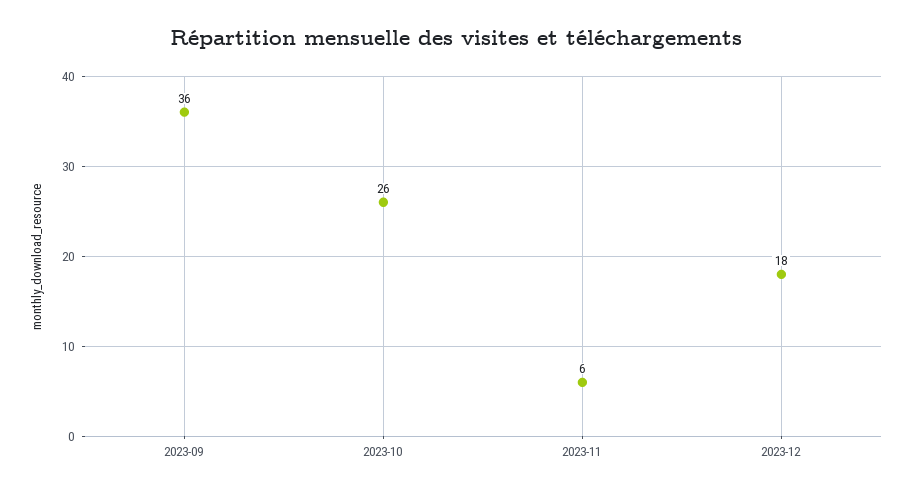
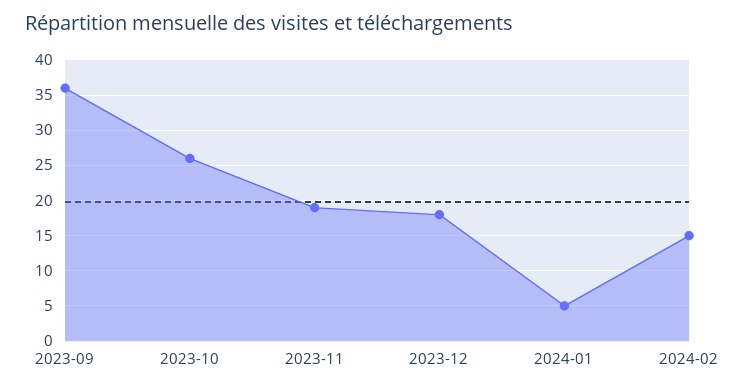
2023-11: 6 -> 19
2024-01: none -> 5
2024-02: none -> 15

